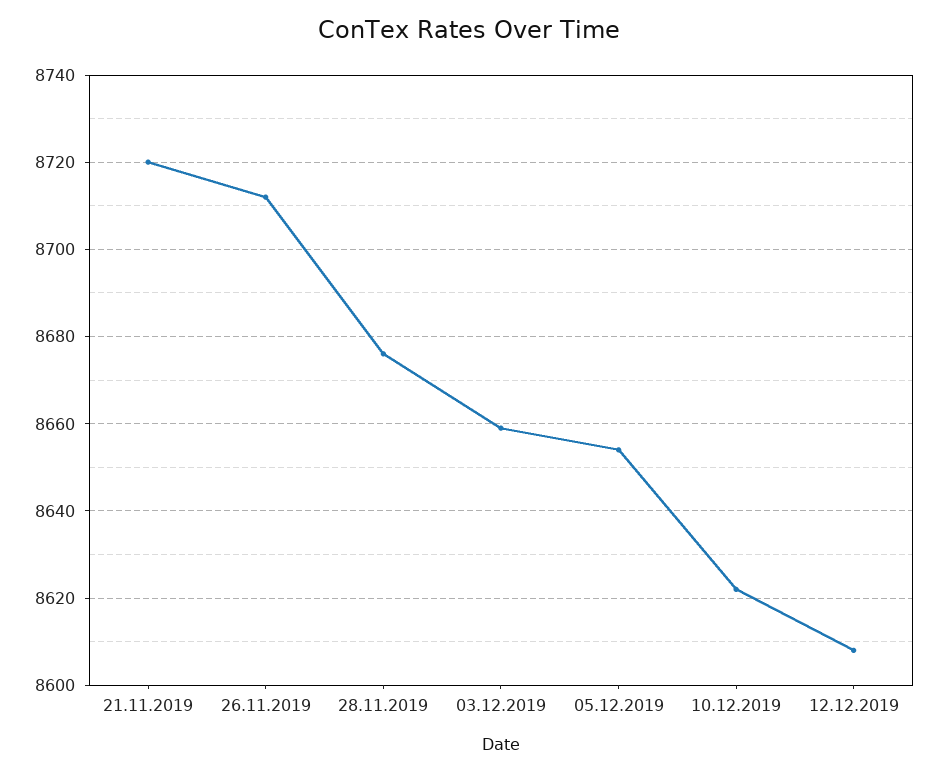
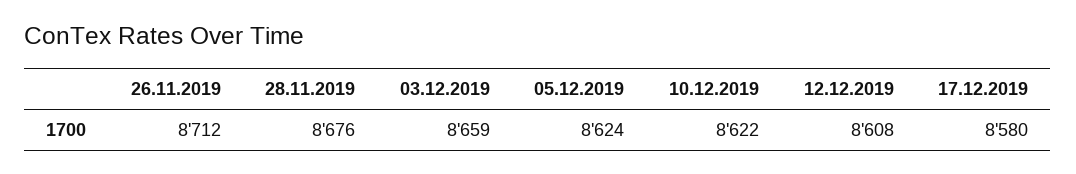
21.11.2019: 8720 -> none
05.12.2019: 8655 -> 8624
17.12.2019: none -> 8580

